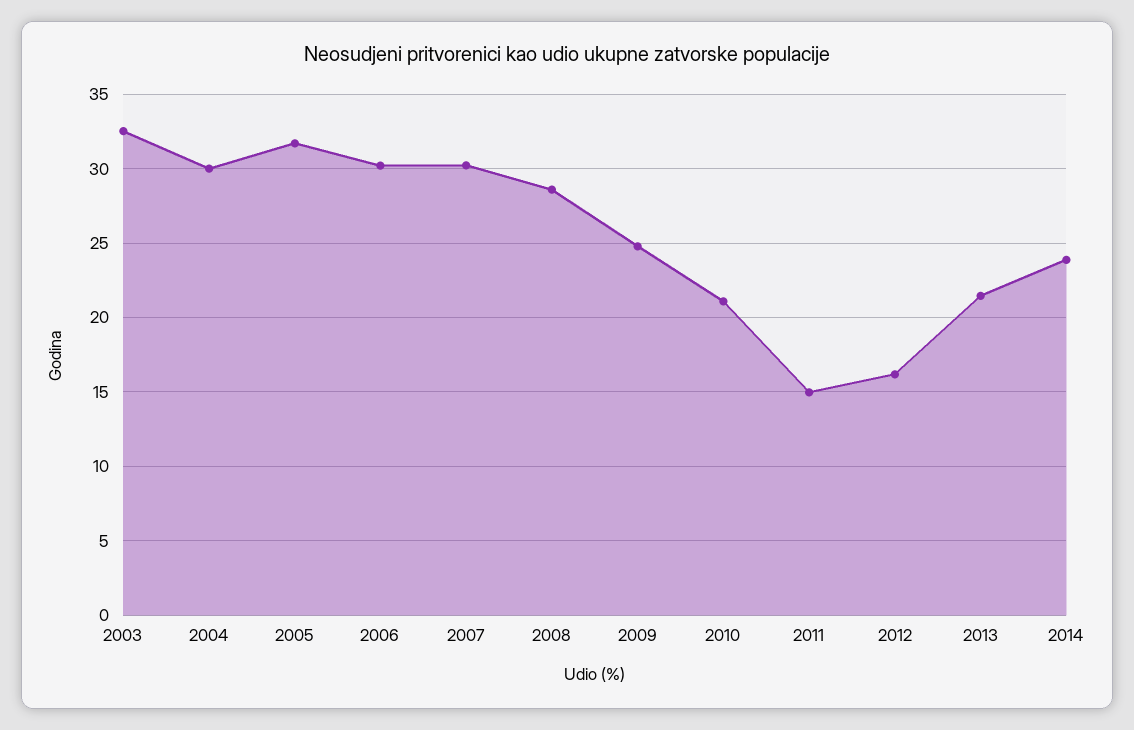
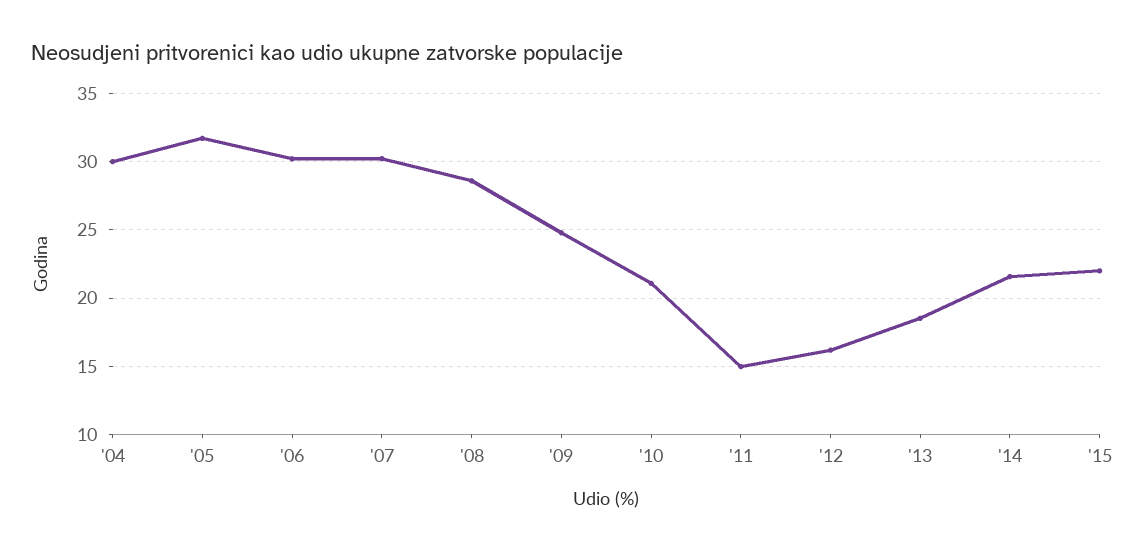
2003: 32.5 -> none
2013: 21.5 -> 18.5
2014: 24 -> 21.5
'15: none -> 22

